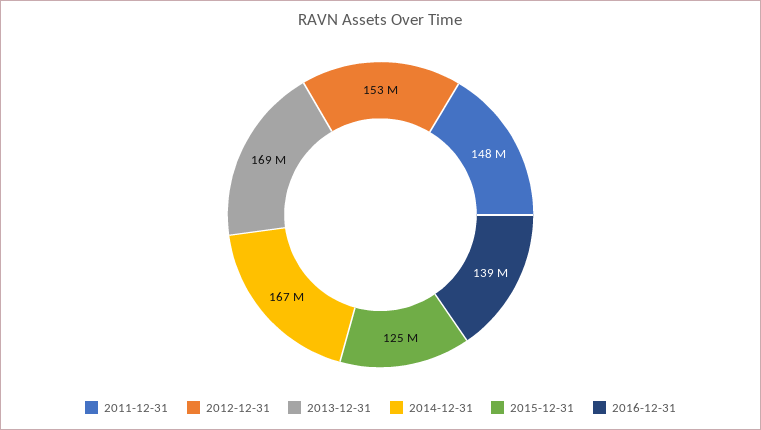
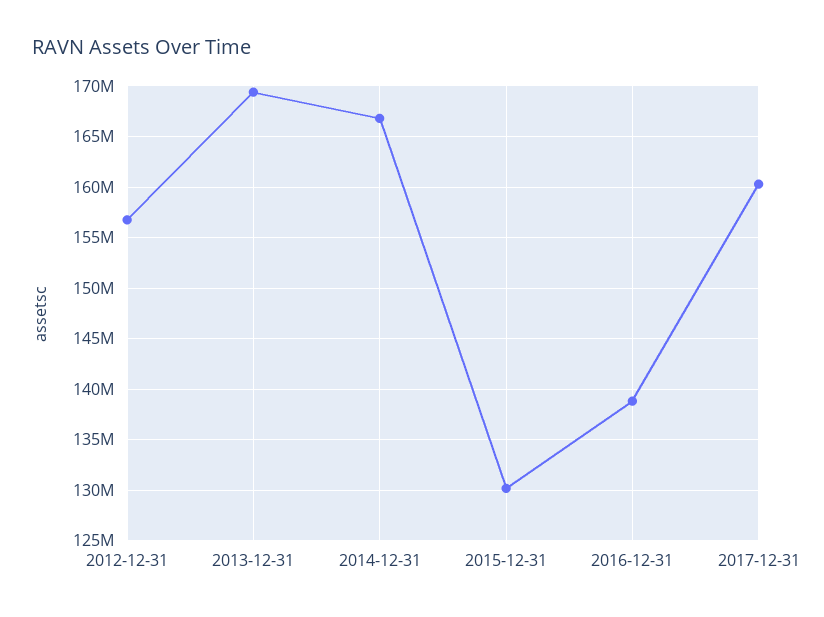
2011-12-31: 148000000 -> none
2012-12-31: 153000000 -> 157000000
2015-12-31: 125000000 -> 130000000
2017-12-31: none -> 160000000

